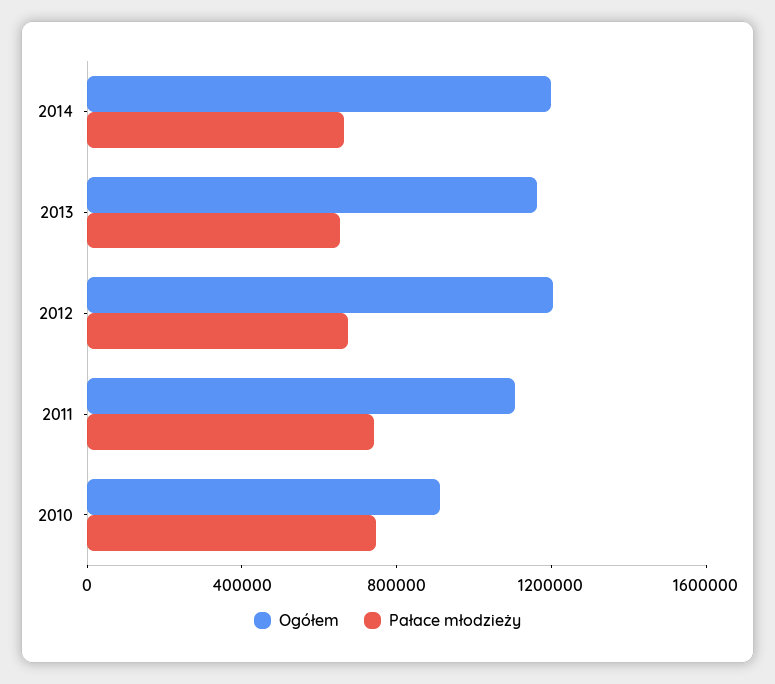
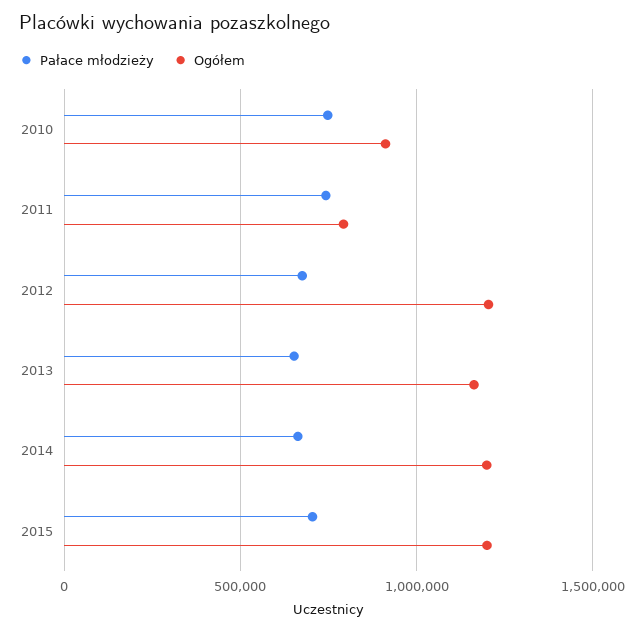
Ogółem, 2011: 1100000 -> 800000
Pałace młodzieży, 2015: none -> 700000
Ogółem, 2015: none -> 1200000

